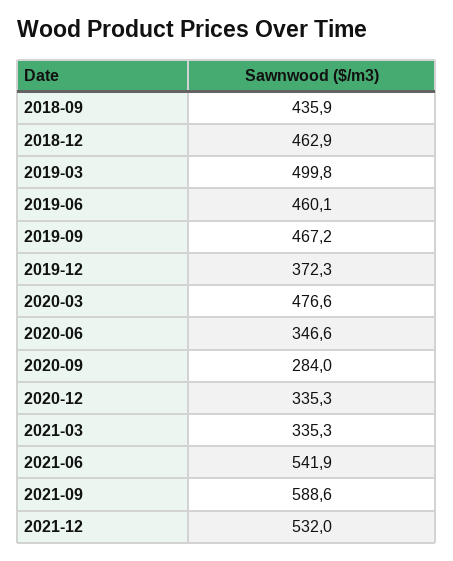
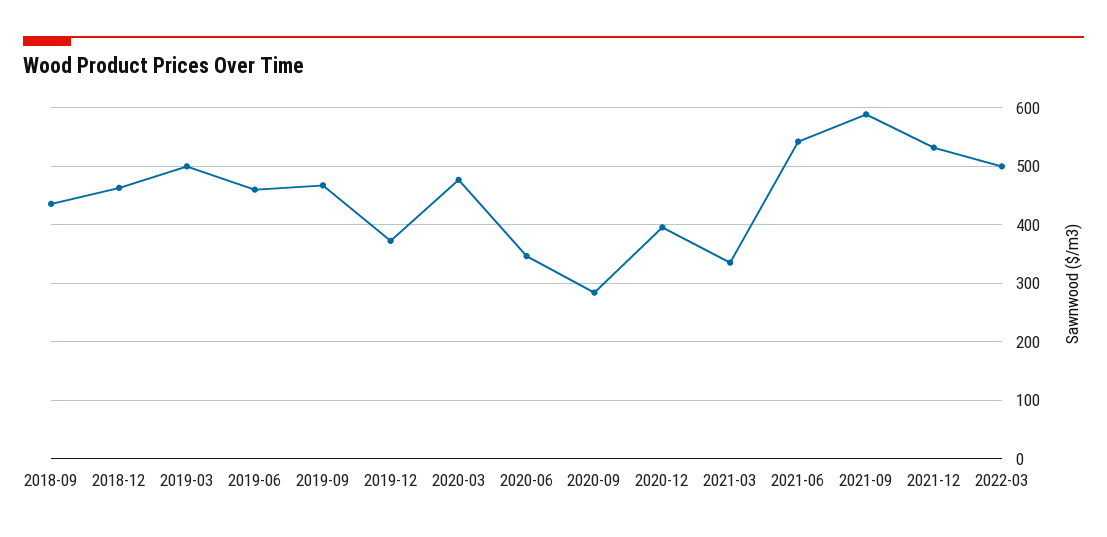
2020-12: 335.3 -> 400
2022-03: none -> 500

